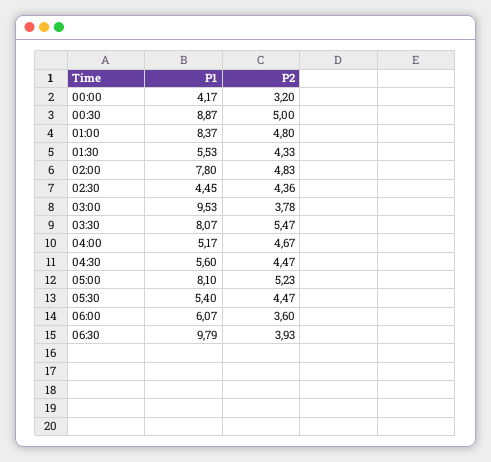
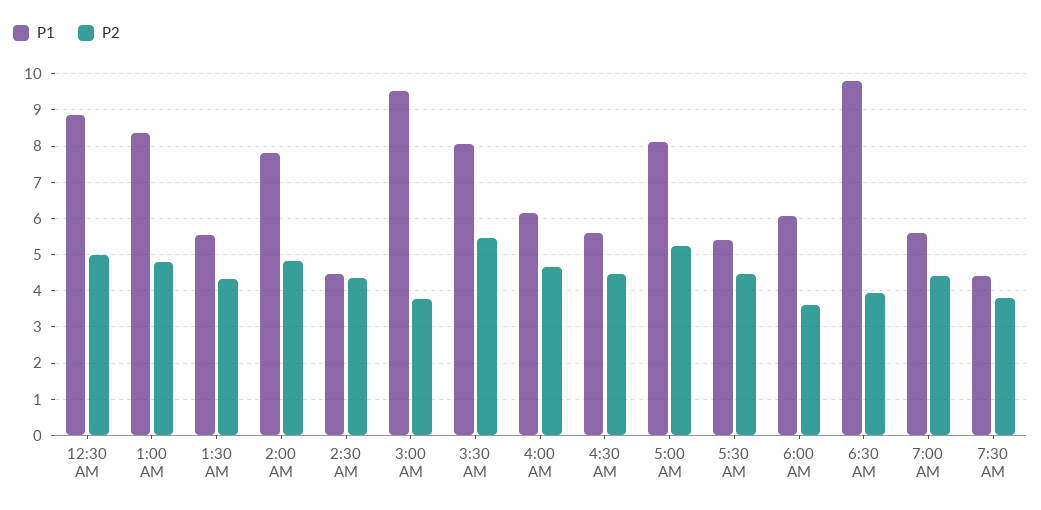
P1, 00:00: 4.17 -> none
P2, 00:00: 3.2 -> none
P1, 04:00: 5.17 -> 6.2
P1, 7:00 AM: none -> 5.6
P2, 7:00 AM: none -> 4.4
P1, 7:30 AM: none -> 4.4
P2, 7:30 AM: none -> 3.8

